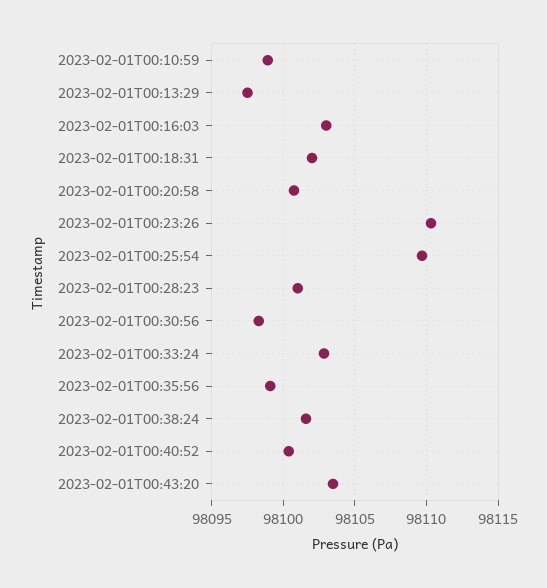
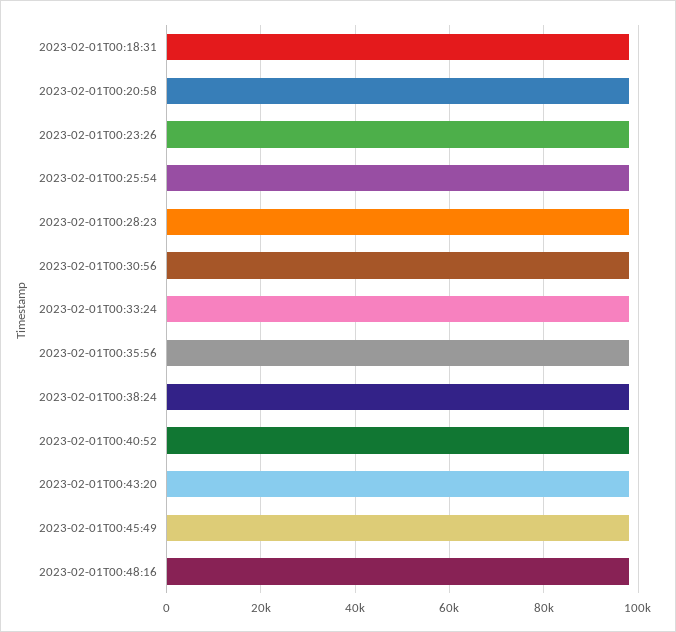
2023-02-01T00:10:59: 98099 -> none
2023-02-01T00:13:29: 98097.5 -> none
2023-02-01T00:16:03: 98103 -> none
2023-02-01T00:45:49: none -> 98000
2023-02-01T00:48:16: none -> 98000

